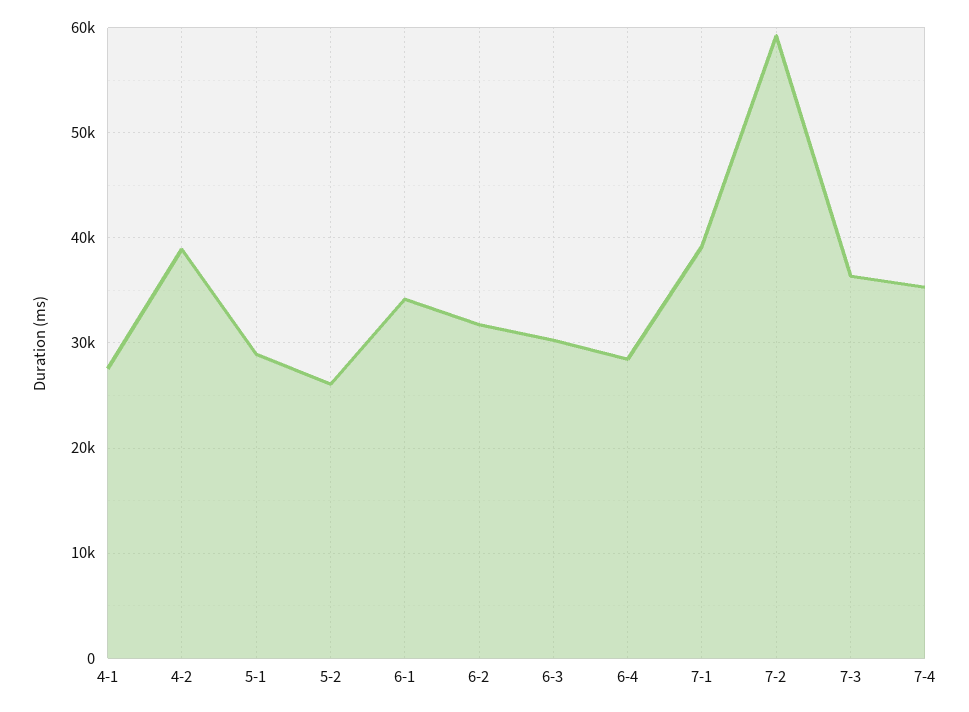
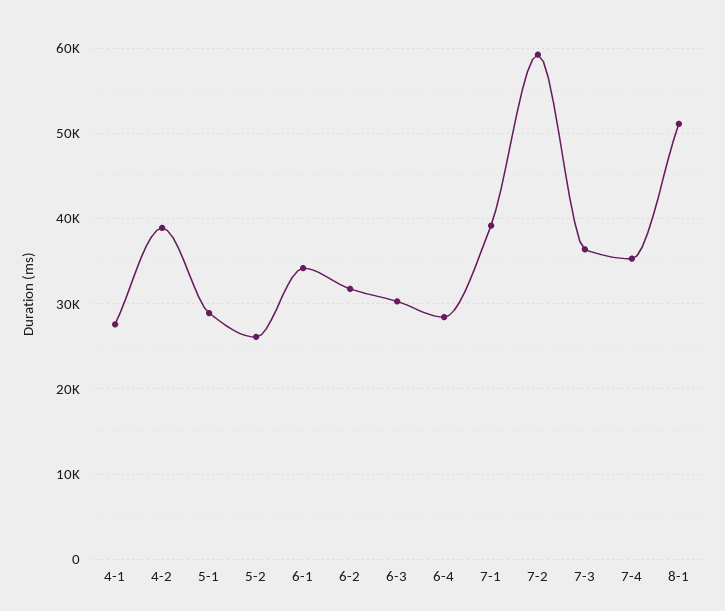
8-1: none -> 51000

